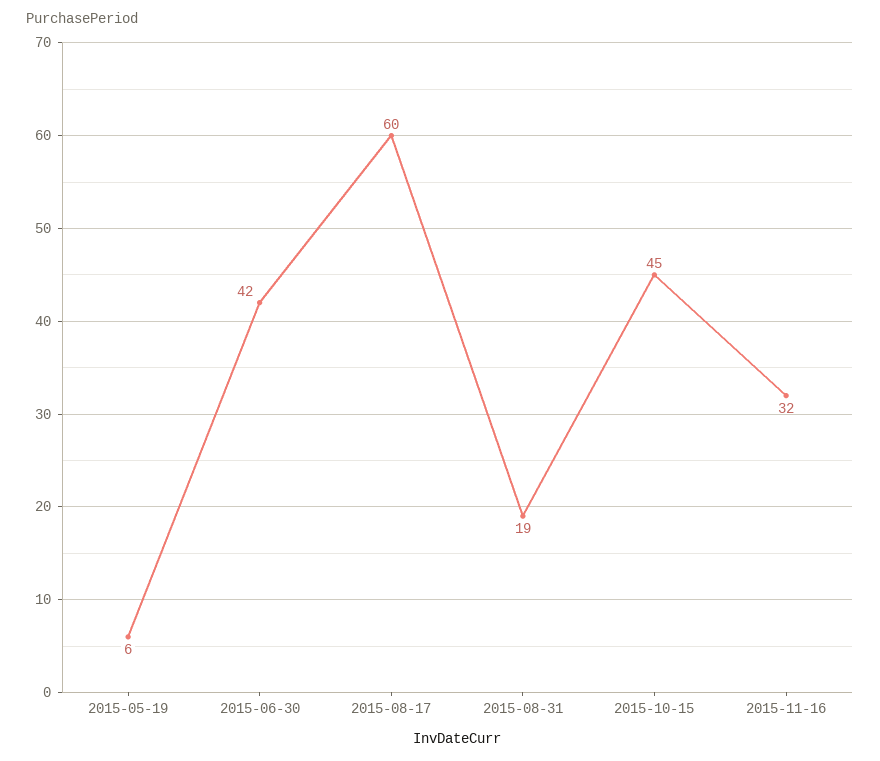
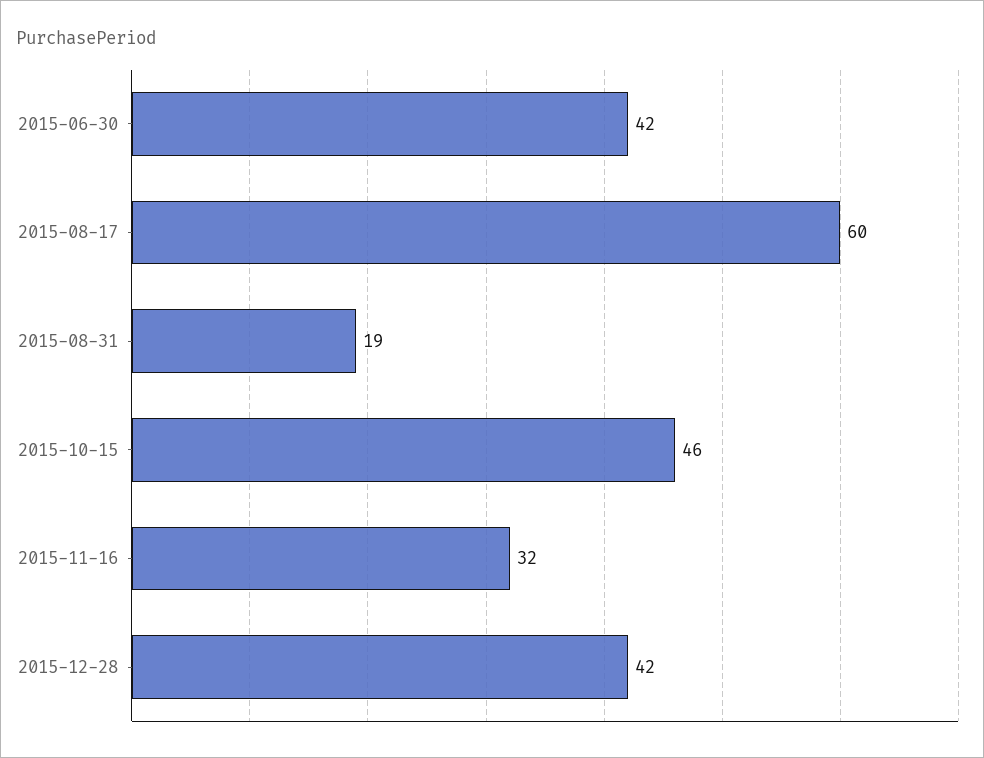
2015-05-19: 6 -> none
2015-10-15: 45 -> 46
2015-12-28: none -> 42

